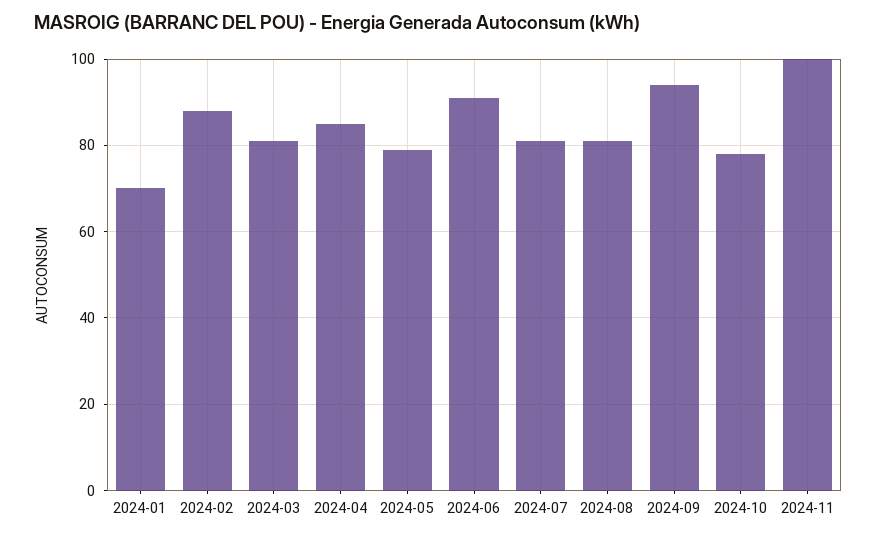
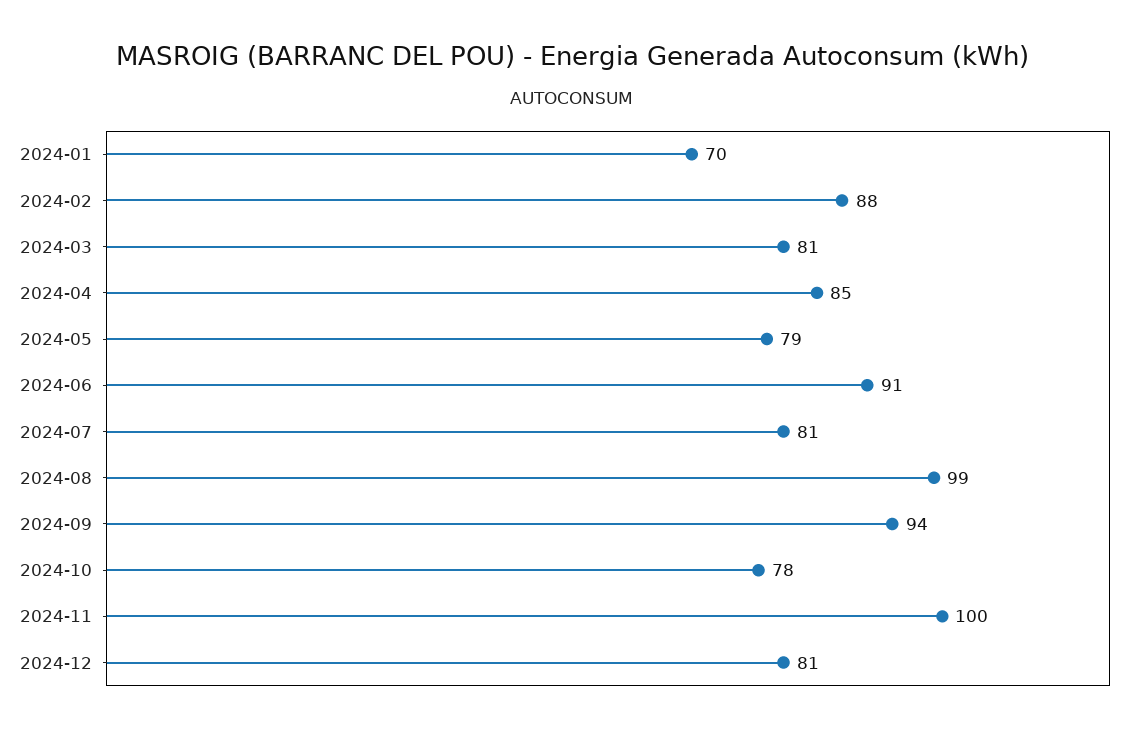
2024-08: 80 -> 99
2024-12: none -> 81

